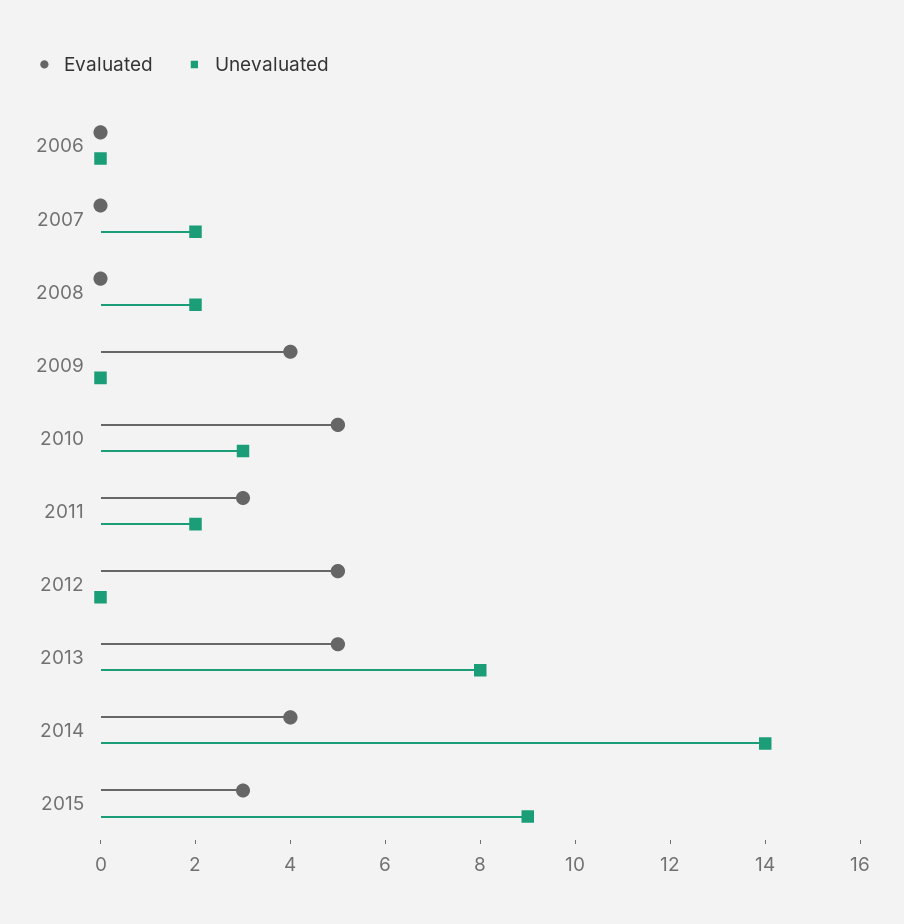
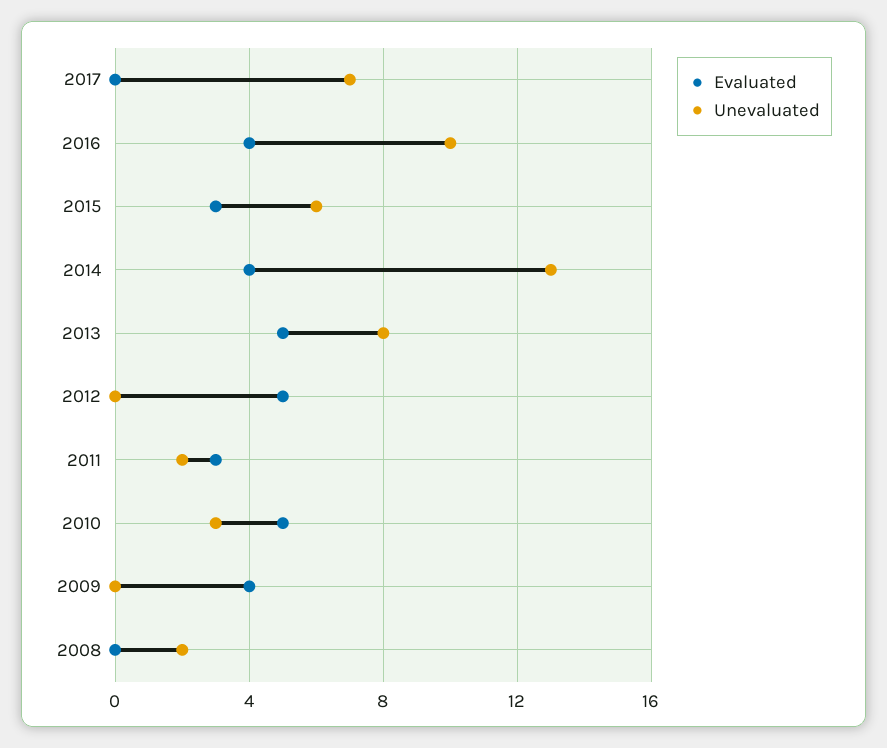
Evaluated, 2006: 0 -> none
Unevaluated, 2006: 0 -> none
Evaluated, 2007: 0 -> none
Unevaluated, 2007: 2 -> none
Unevaluated, 2014: 14 -> 13
Unevaluated, 2015: 9 -> 6
Evaluated, 2017: none -> 0
Unevaluated, 2017: none -> 7
Evaluated, 2016: none -> 4
Unevaluated, 2016: none -> 10

